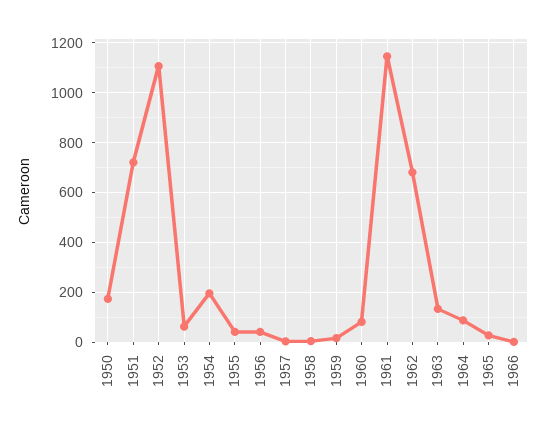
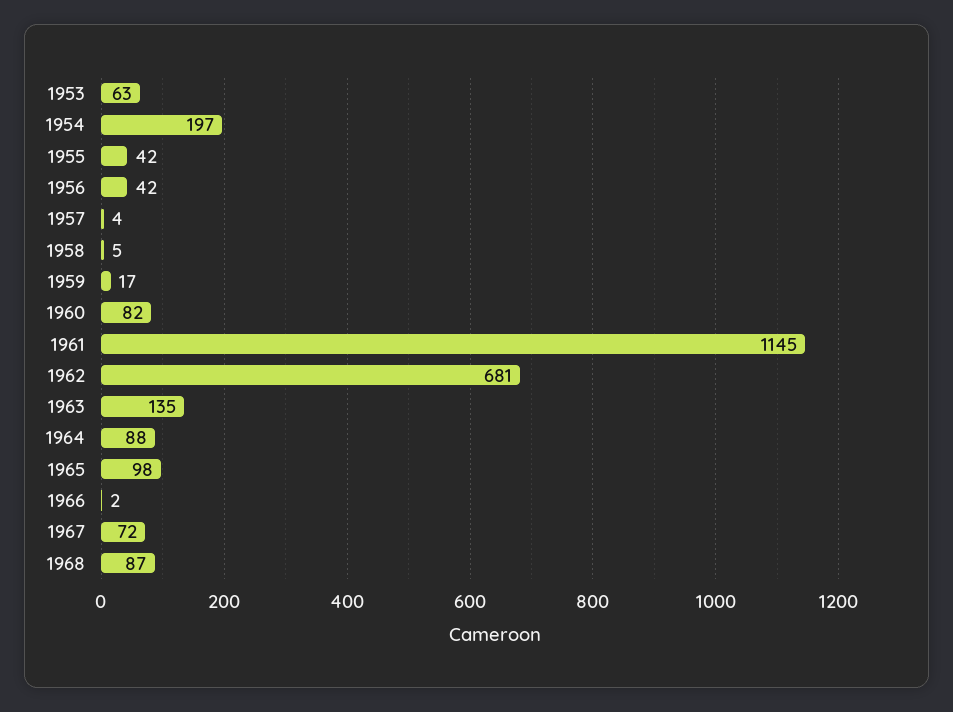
1950: 175 -> none
1951: 725 -> none
1952: 1100 -> none
1965: 25 -> 98
1967: none -> 72
1968: none -> 87

